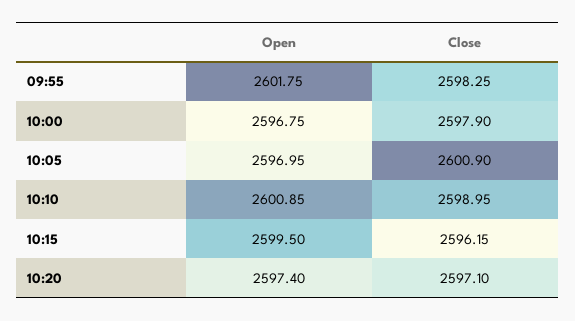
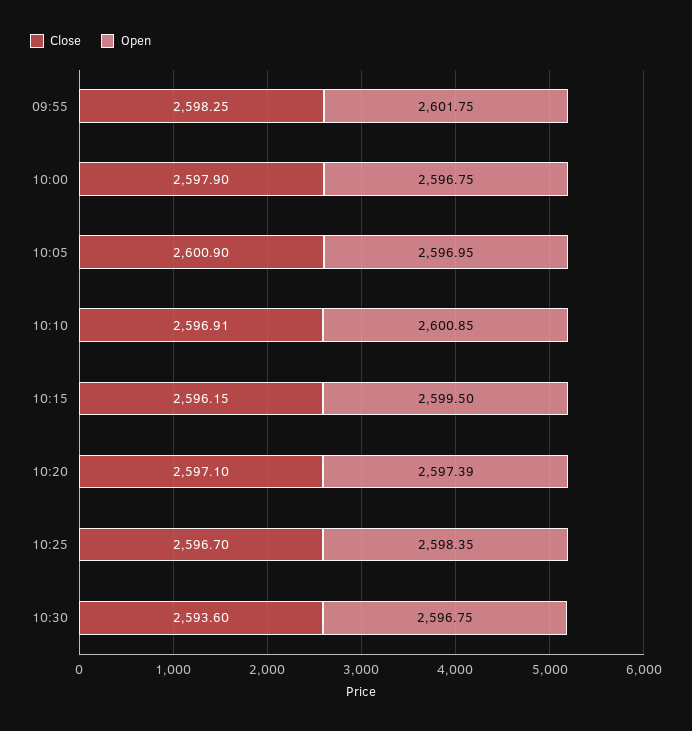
Close, 10:10: 2598.95 -> 2596.91
Open, 10:20: 2597.4 -> 2597.39
Close, 10:25: none -> 2596.7
Open, 10:25: none -> 2598.35
Close, 10:30: none -> 2593.6
Open, 10:30: none -> 2596.75

